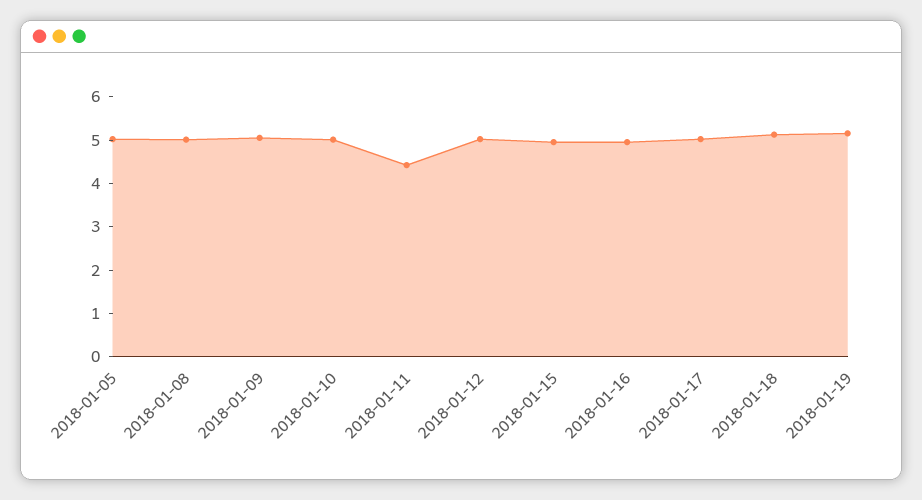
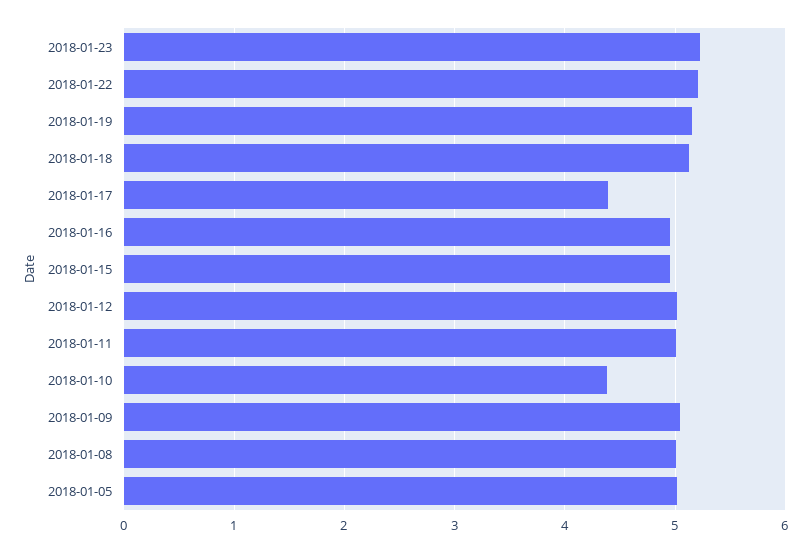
2018-01-10: 5 -> 4.4
2018-01-11: 4.4 -> 5
2018-01-17: 5 -> 4.4
2018-01-23: none -> 5.2
2018-01-22: none -> 5.2

